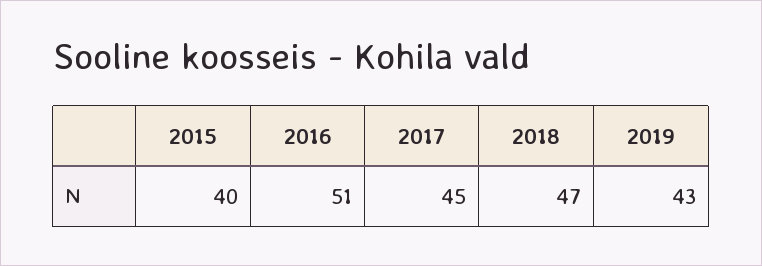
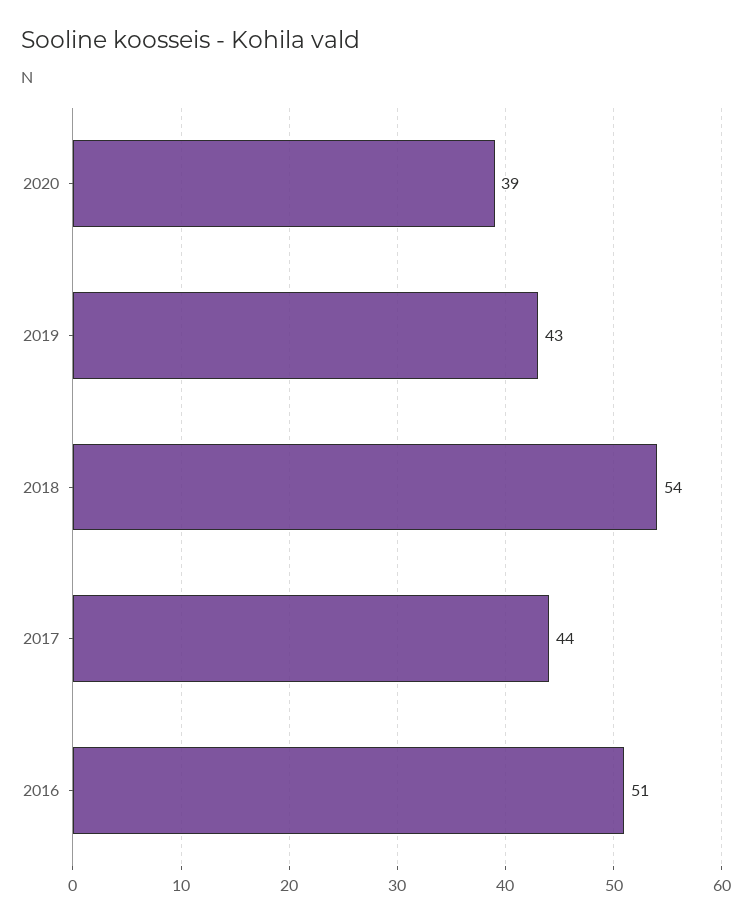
2015: 40 -> none
2017: 45 -> 44
2018: 47 -> 54
2020: none -> 39

